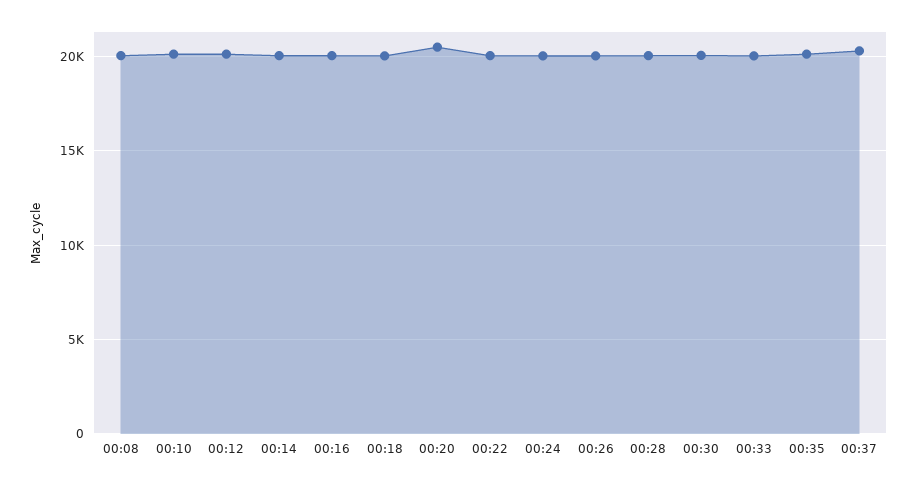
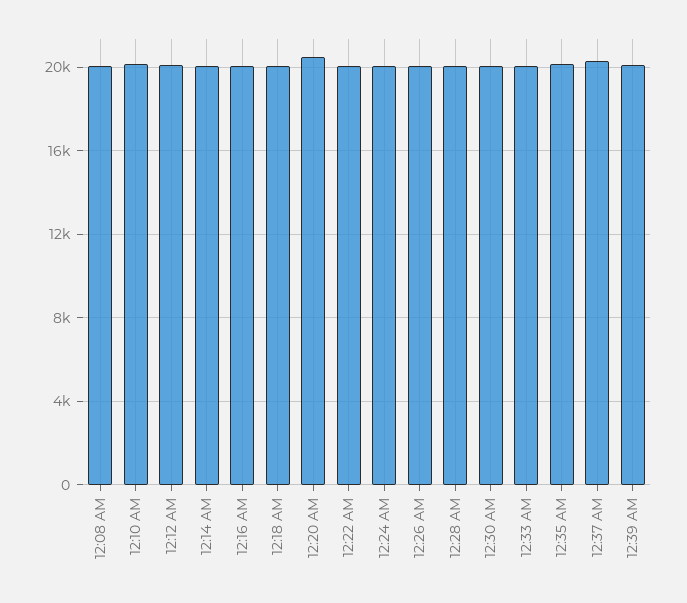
12:39 AM: none -> 20000

